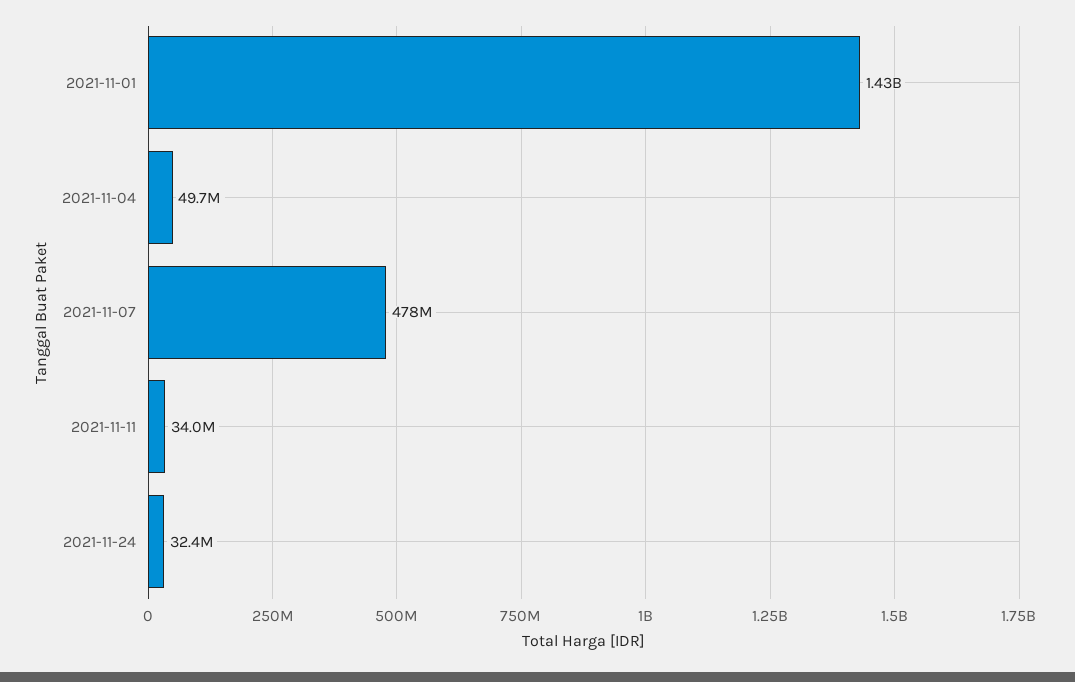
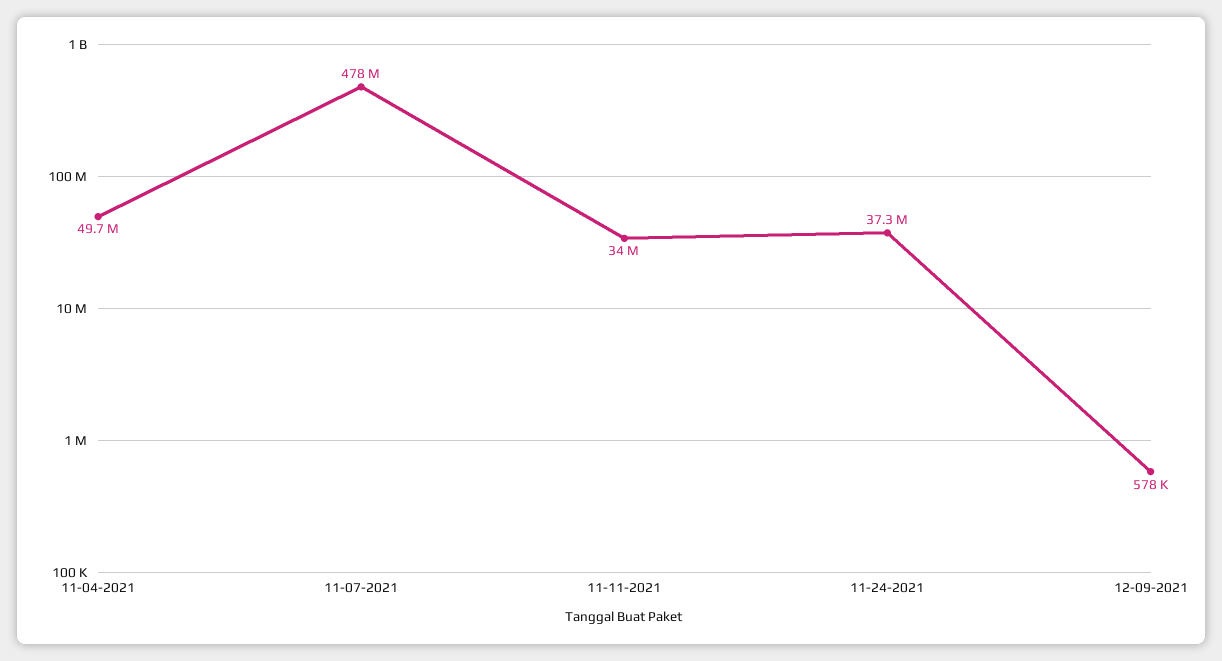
2021-11-01: 1430000000 -> none
2021-11-24: 32400000 -> 37300000
12-09-2021: none -> 578000

